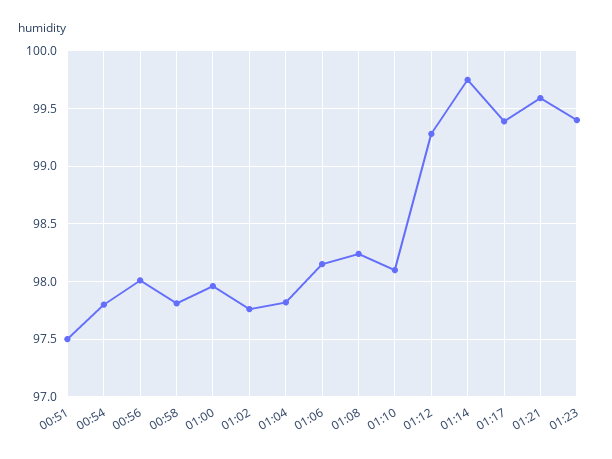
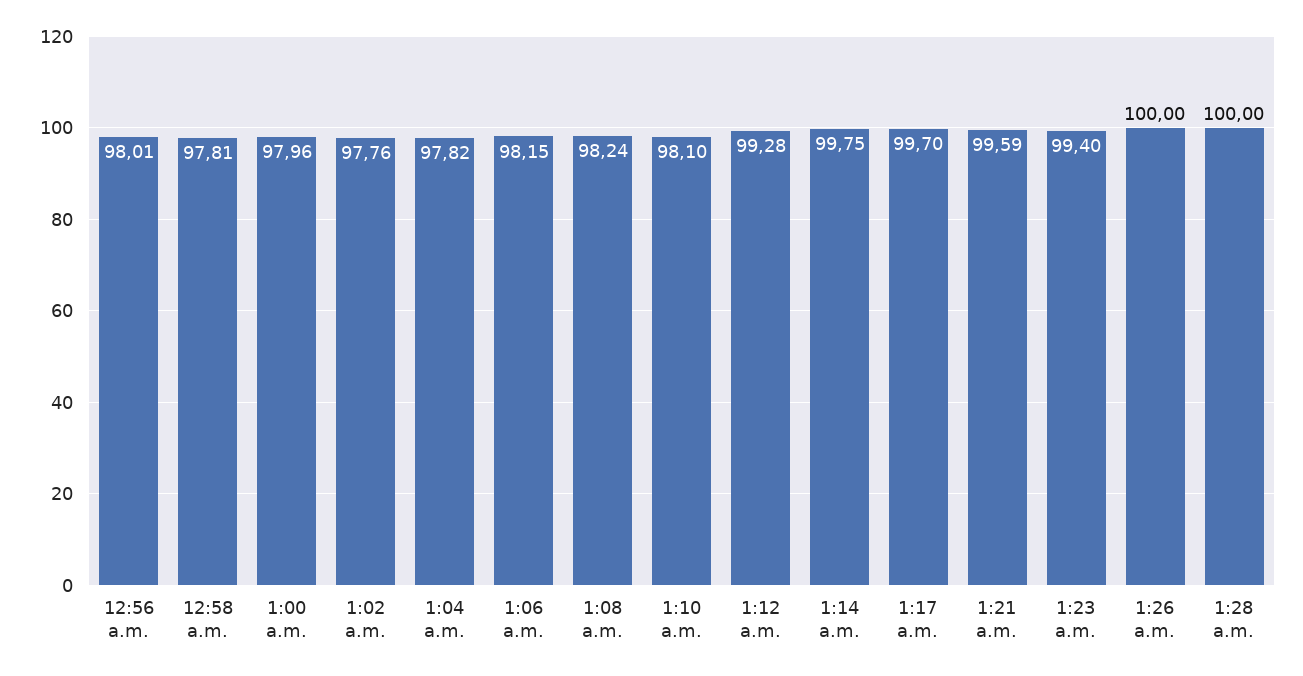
00:51: 97.5 -> none
00:54: 97.8 -> none
01:17: 99.4 -> 99.7
1:26 a.m.: none -> 100
1:28 a.m.: none -> 100

